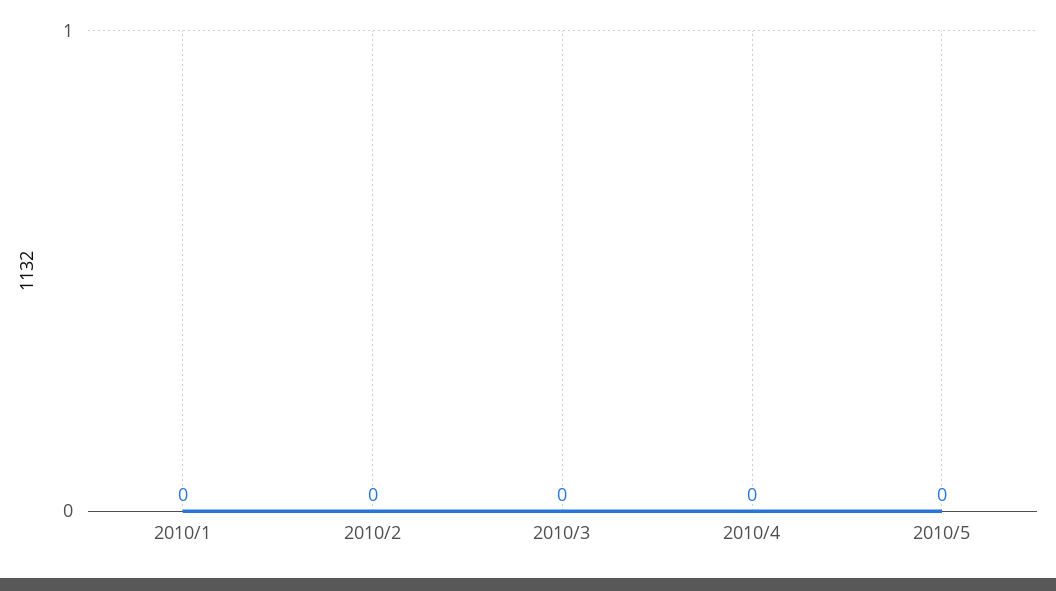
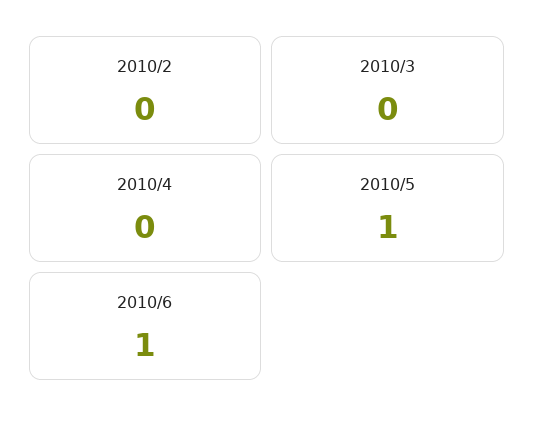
2010/1: 0 -> none
2010/5: 0 -> 1
2010/6: none -> 1

